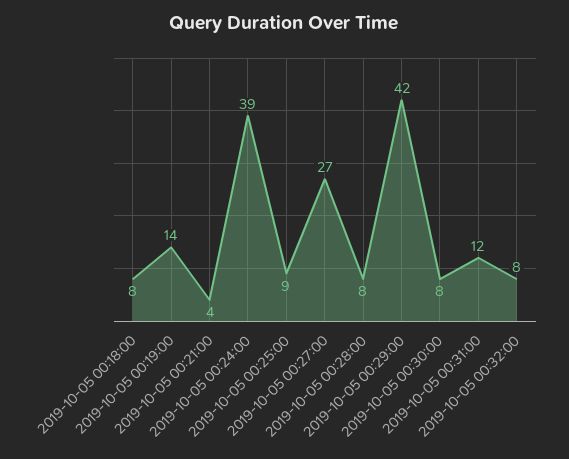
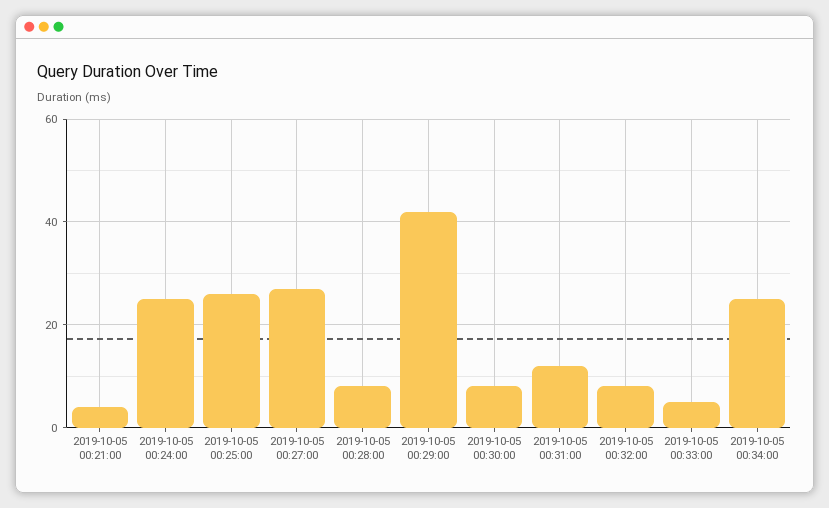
2019-10-05 00:18:00: 8 -> none
2019-10-05 00:19:00: 14 -> none
2019-10-05 00:24:00: 39 -> 25
2019-10-05 00:25:00: 9 -> 25
2019-10-05 00:33:00: none -> 5
2019-10-05 00:34:00: none -> 25

